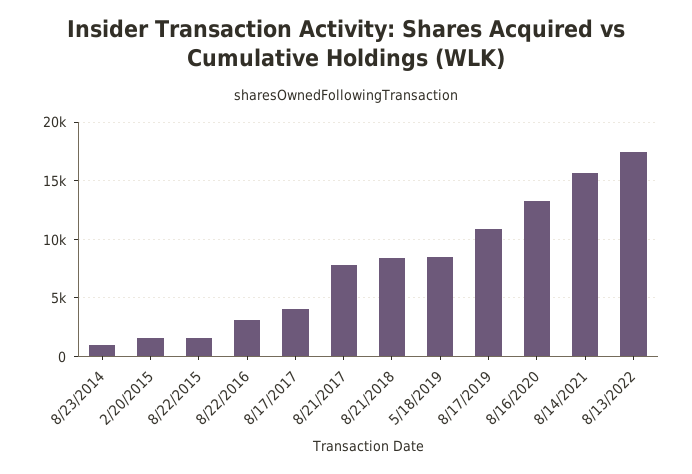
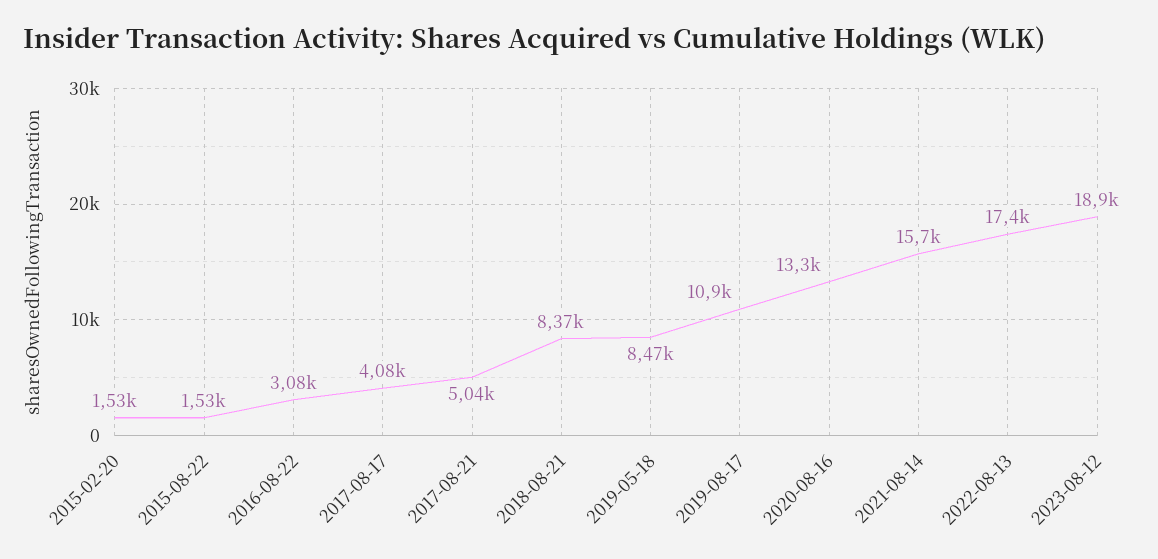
8/23/2014: 1000 -> none
8/21/2017: 8000 -> 5040
2023-08-12: none -> 18900

